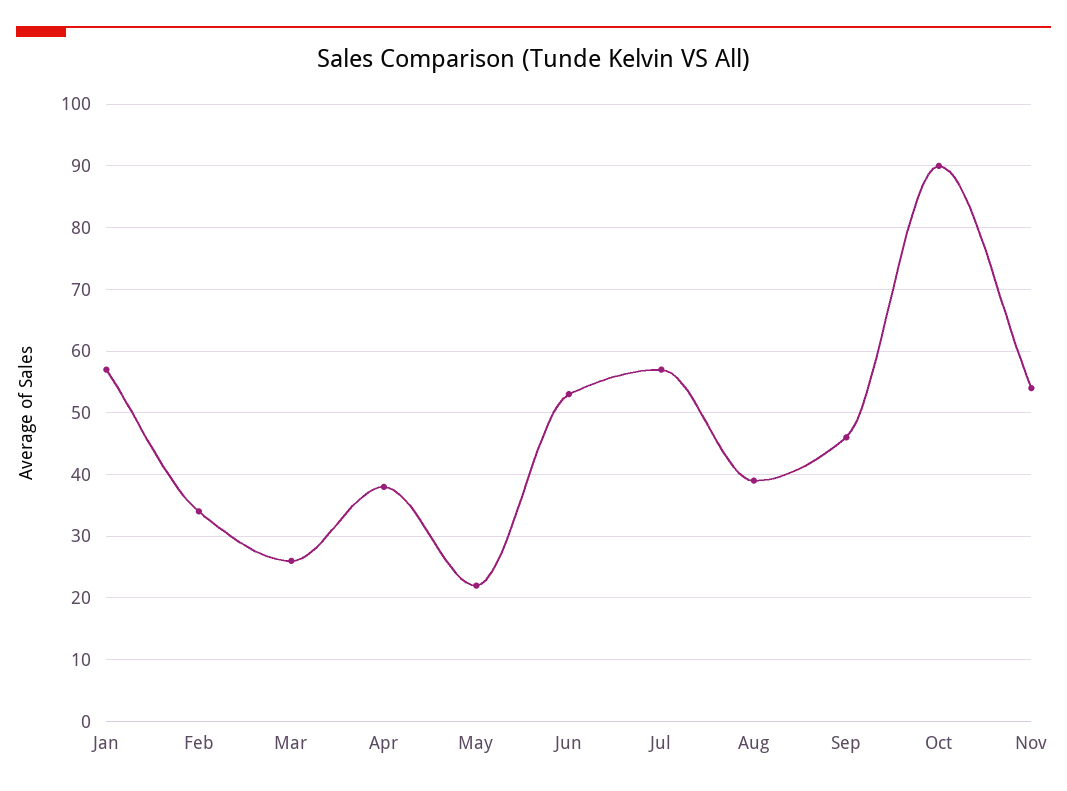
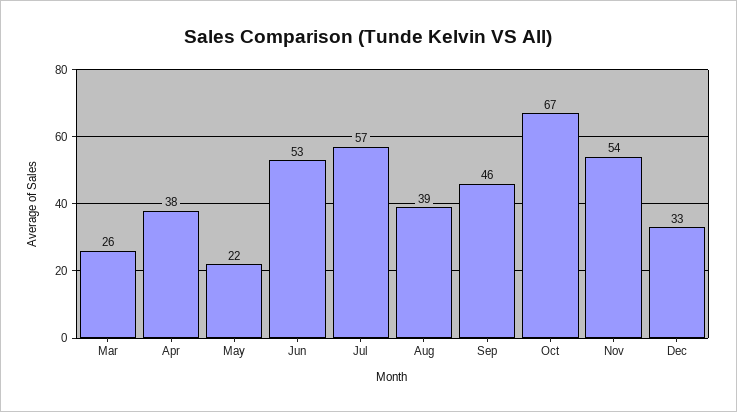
Jan: 57 -> none
Feb: 34 -> none
Oct: 90 -> 67
Dec: none -> 33

